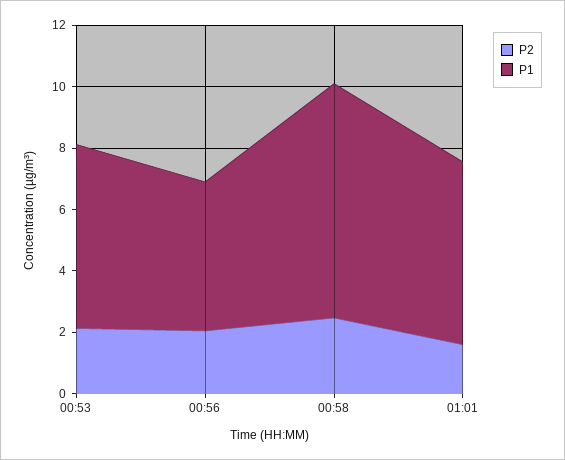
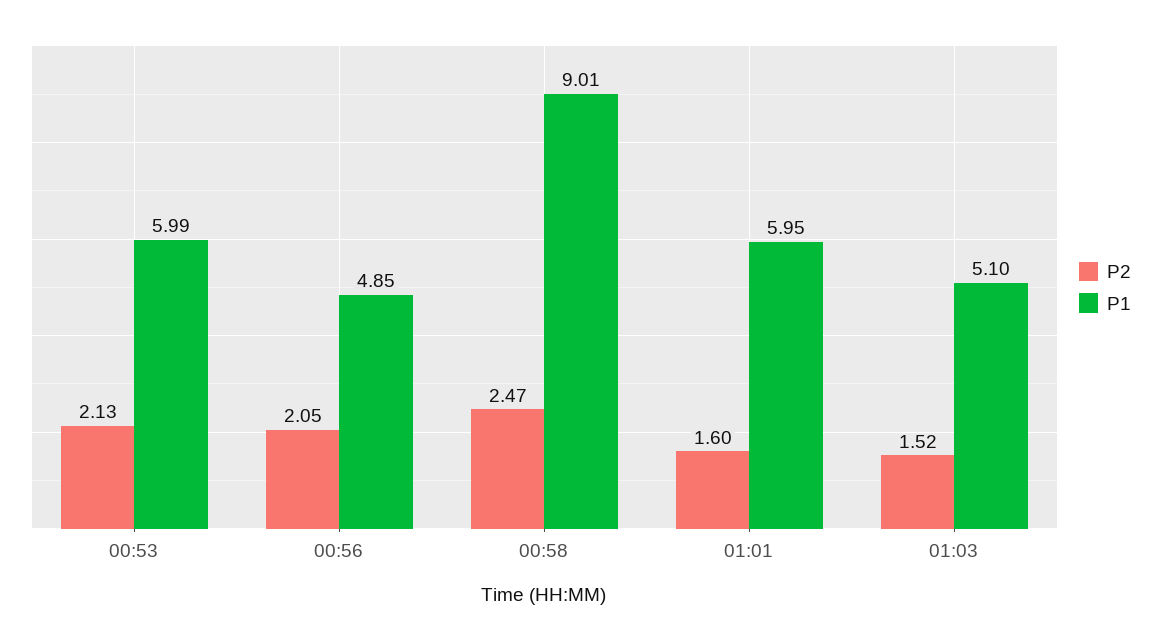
P1, 00:58: 7.5 -> 9.01
P2, 01:03: none -> 1.52
P1, 01:03: none -> 5.1

